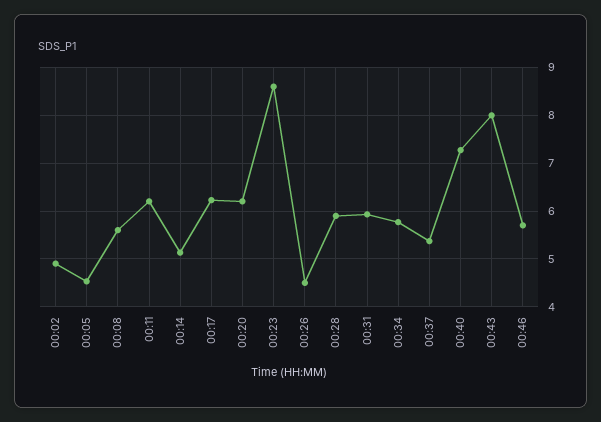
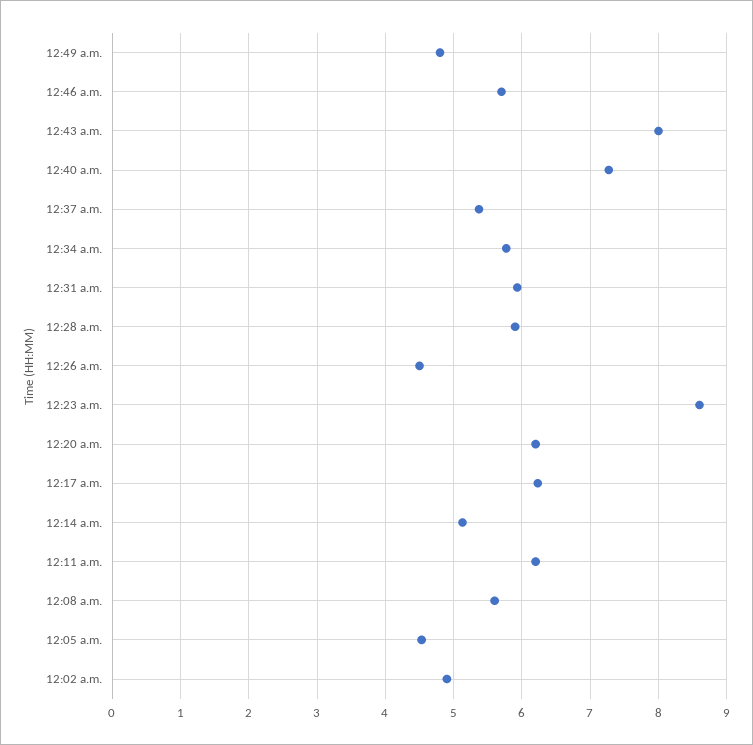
12:49 a.m.: none -> 4.8

